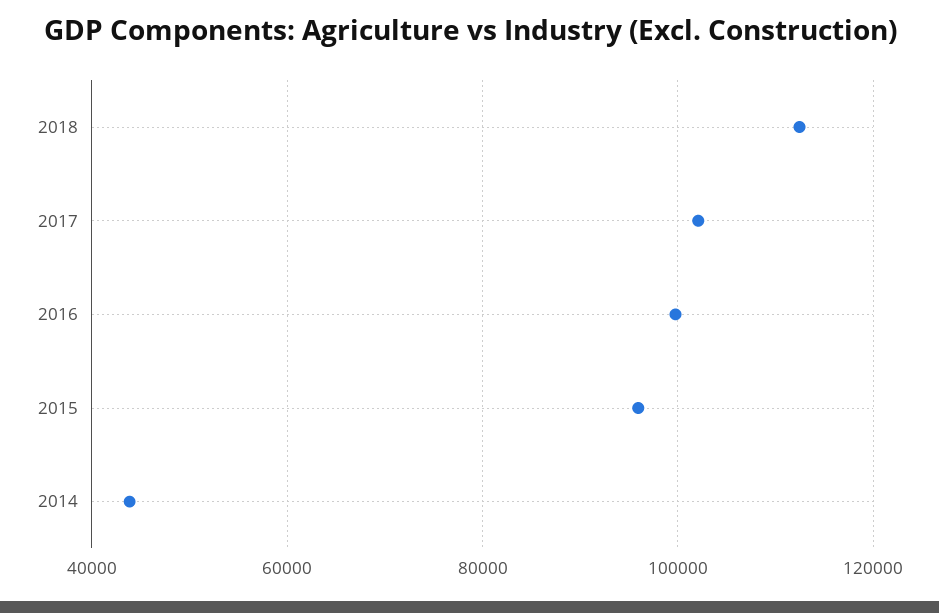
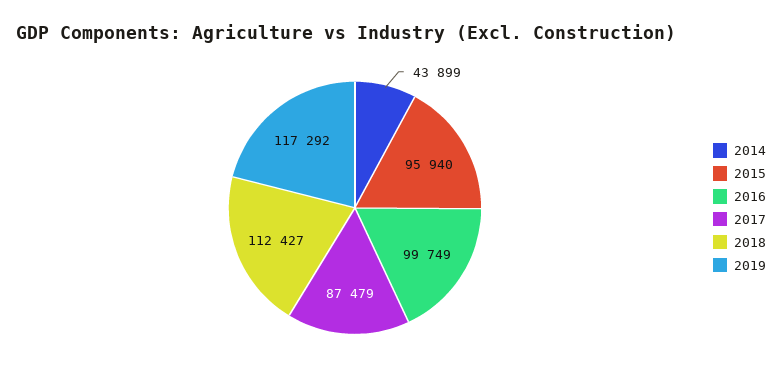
2017: 102000 -> 87479
2019: none -> 117292

